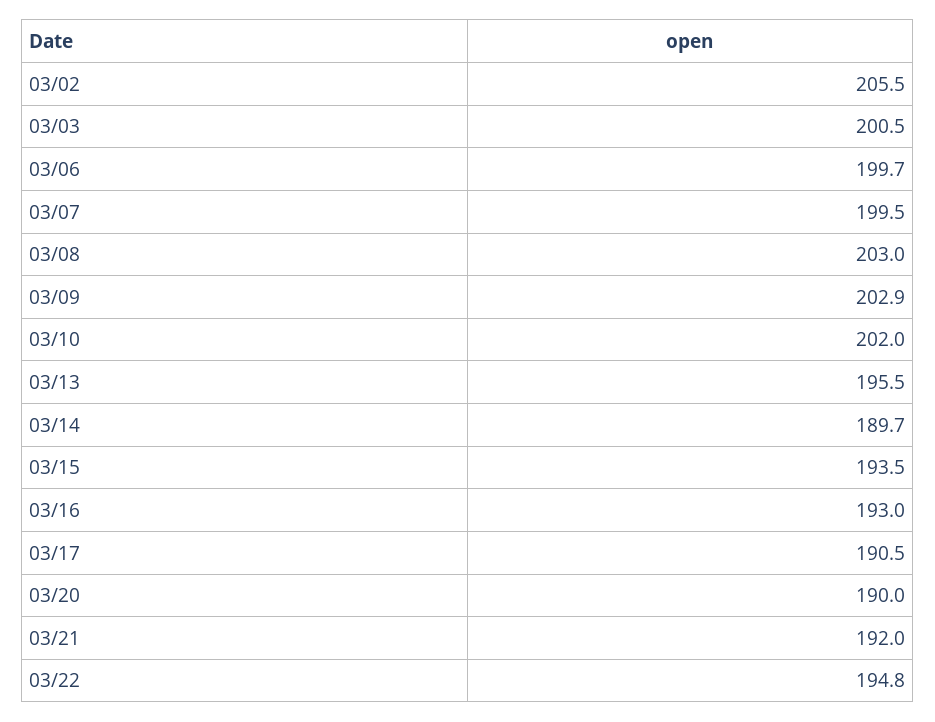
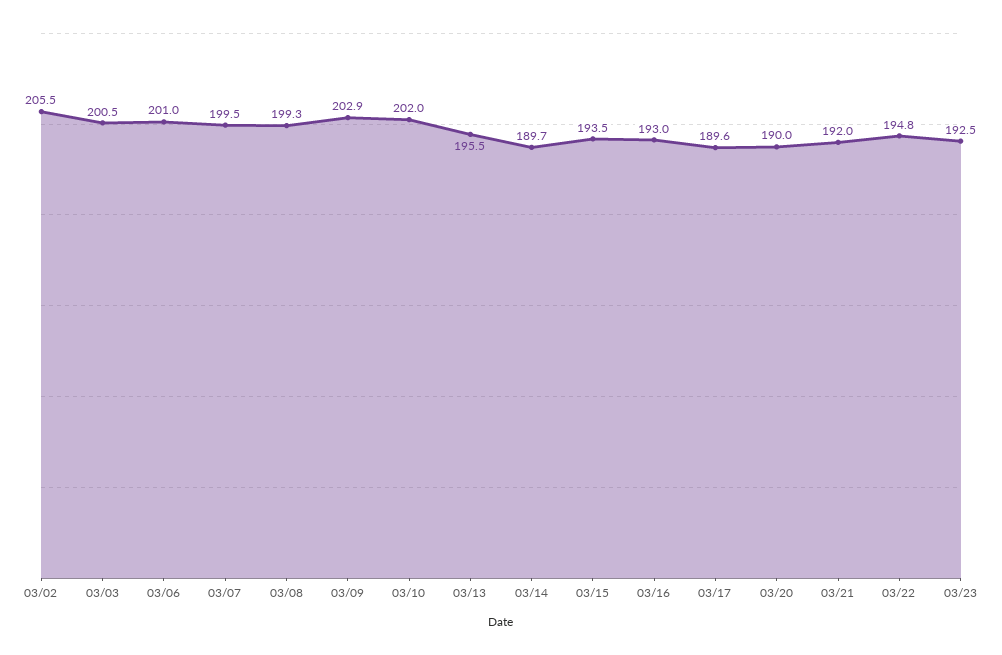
03/06: 199.7 -> 201
03/08: 203 -> 199.3
03/17: 190.5 -> 189.6
03/23: none -> 192.5

